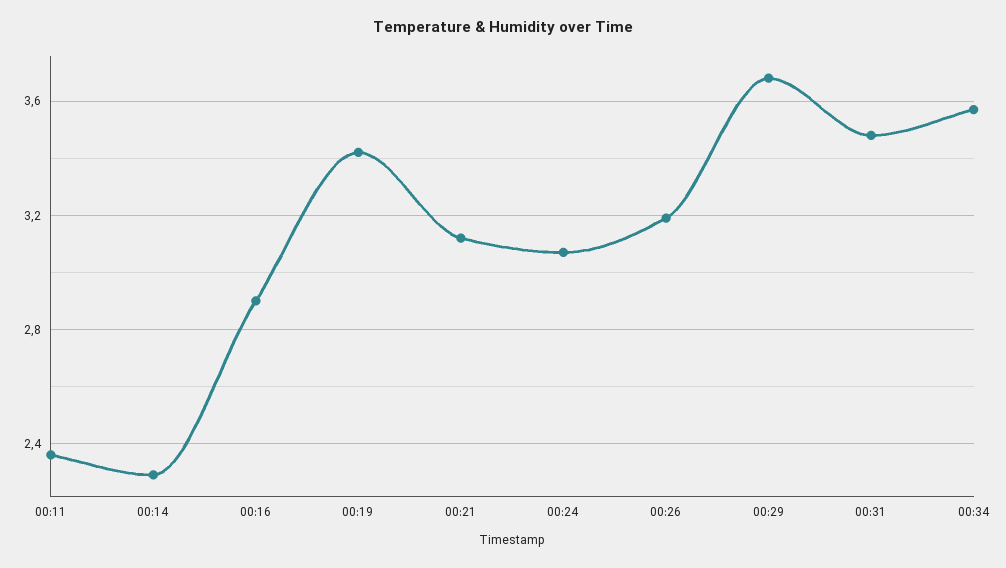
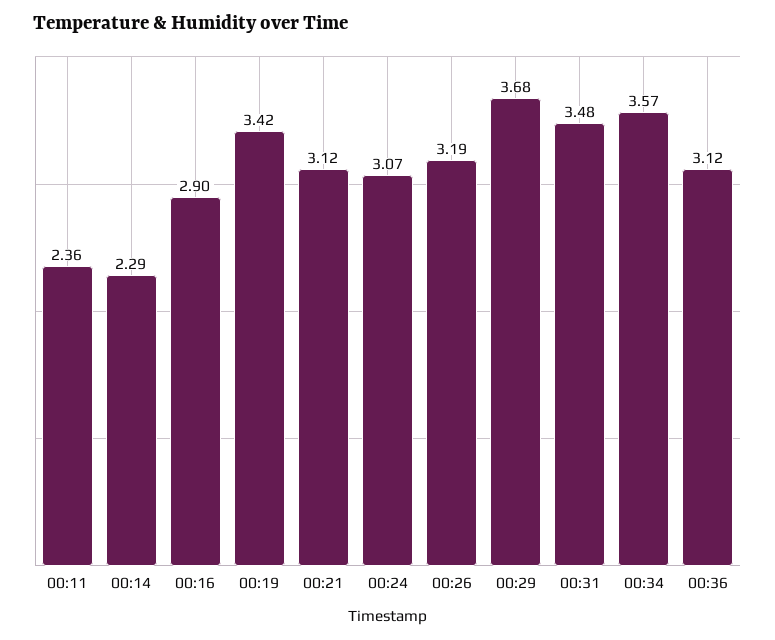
00:36: none -> 3.12

